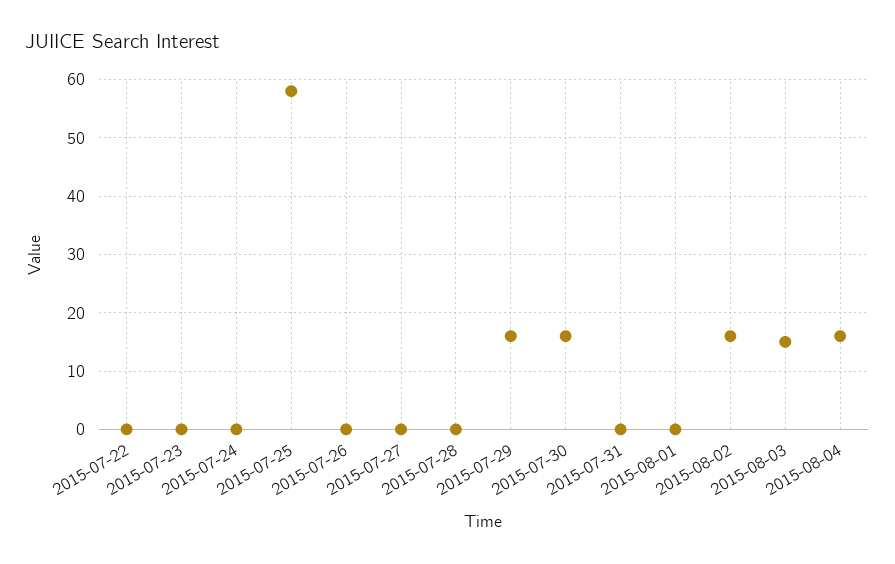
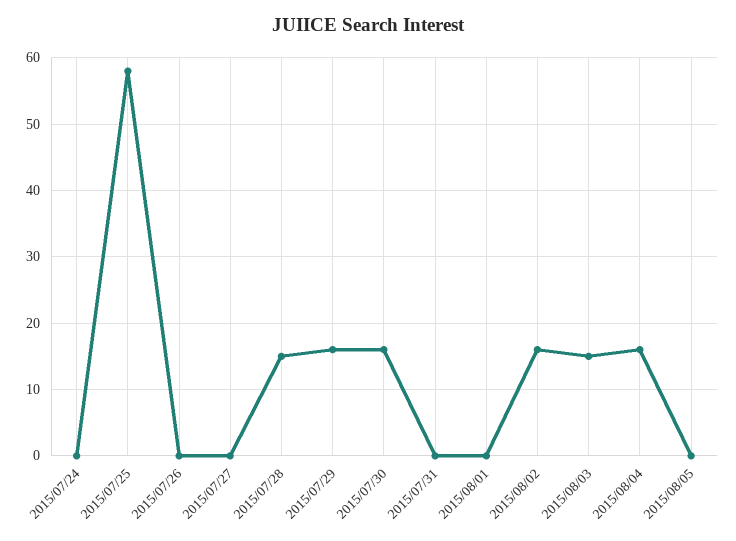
2015-07-22: 0 -> none
2015-07-23: 0 -> none
2015-07-28: 0 -> 15
2015/08/05: none -> 0

